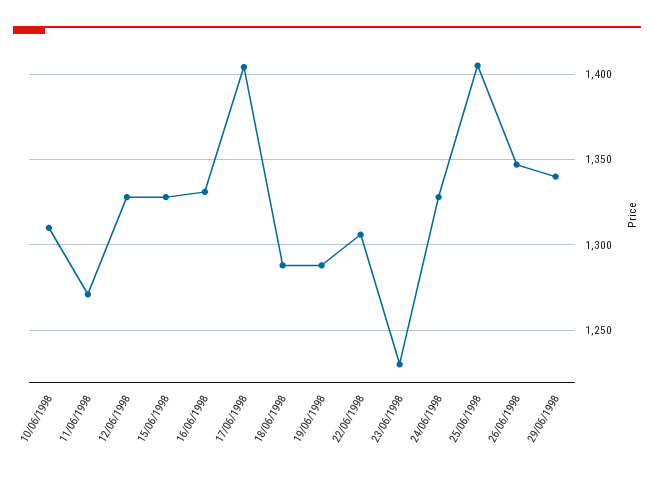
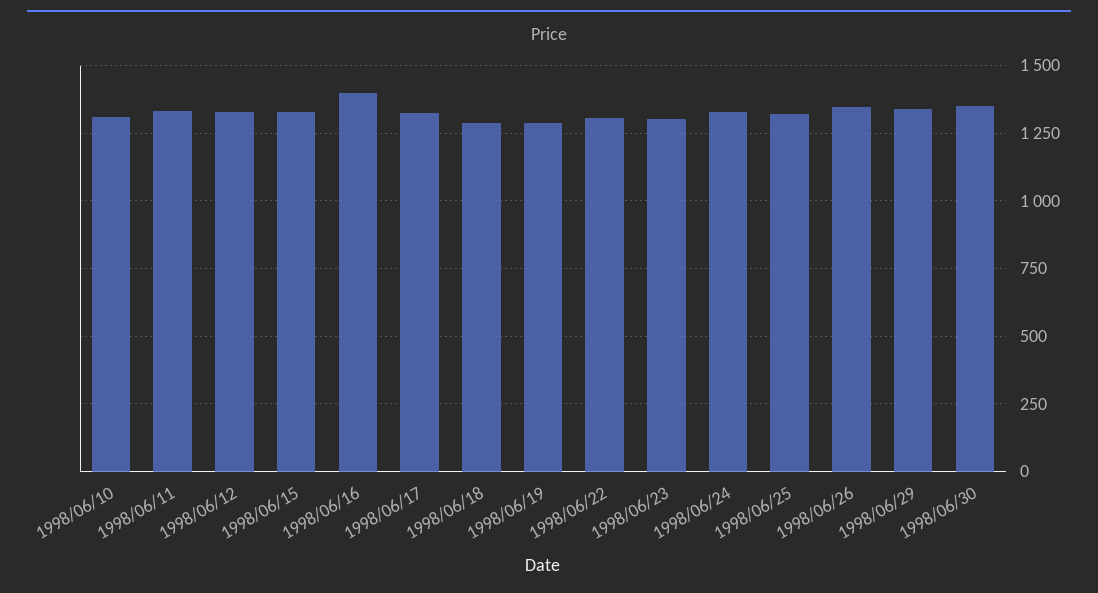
11/06/1998: 1270 -> 1325
16/06/1998: 1330 -> 1400
17/06/1998: 1405 -> 1325
23/06/1998: 1230 -> 1300
25/06/1998: 1405 -> 1325
1998/06/30: none -> 1350

